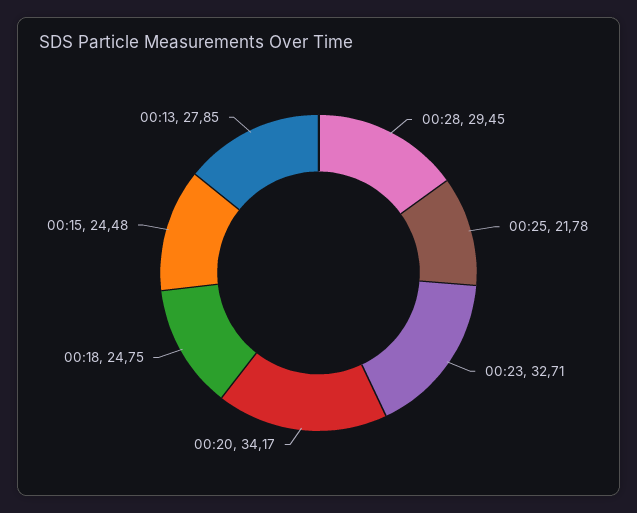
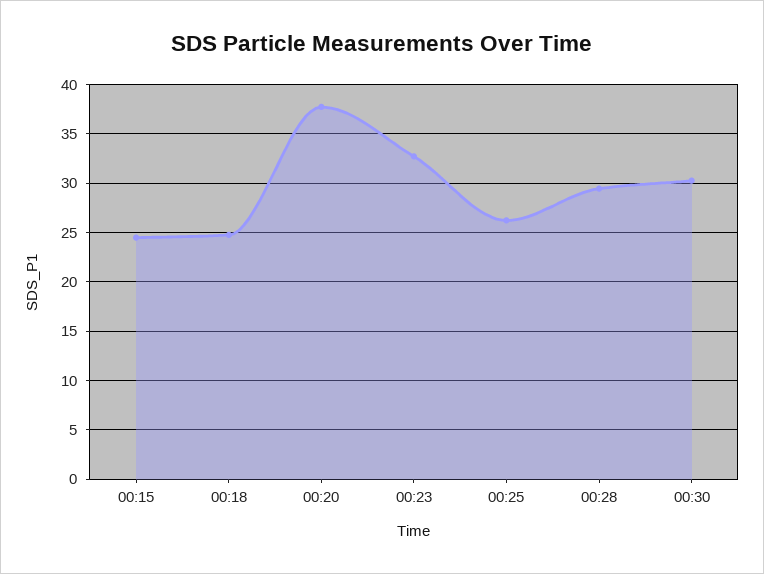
00:25: 21.78 -> 26
00:20: 34.17 -> 38
00:13: 27.85 -> none
00:30: none -> 30

